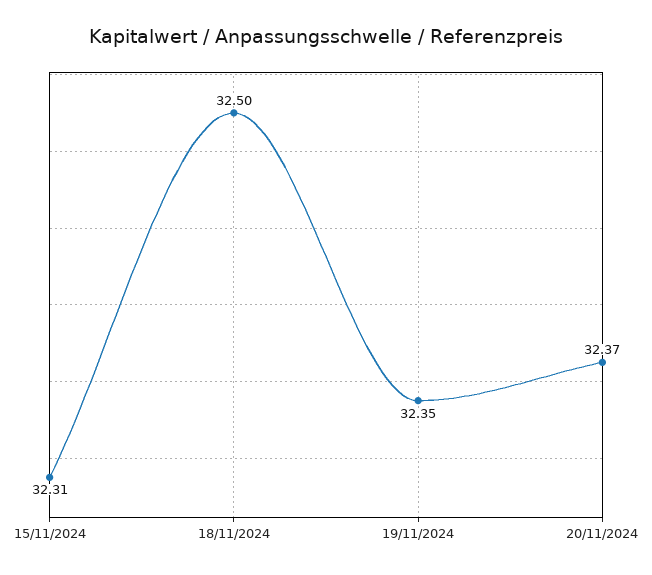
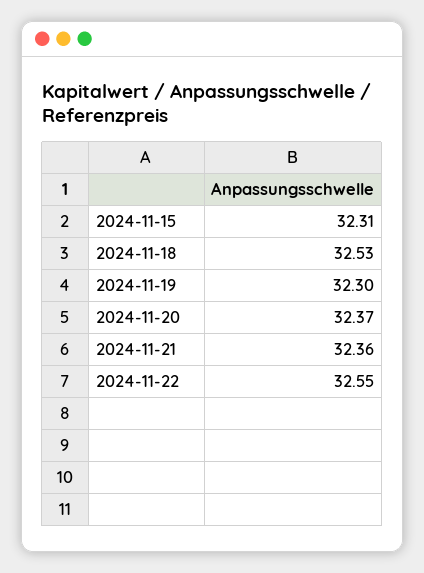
18/11/2024: 32.5 -> 32.53
19/11/2024: 32.35 -> 32.3
2024-11-21: none -> 32.36
2024-11-22: none -> 32.55

